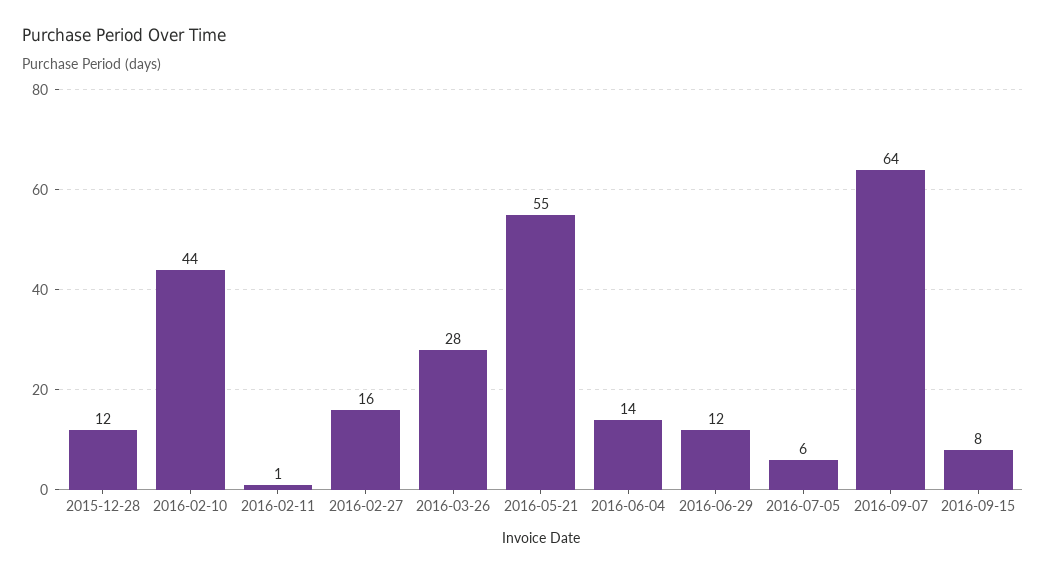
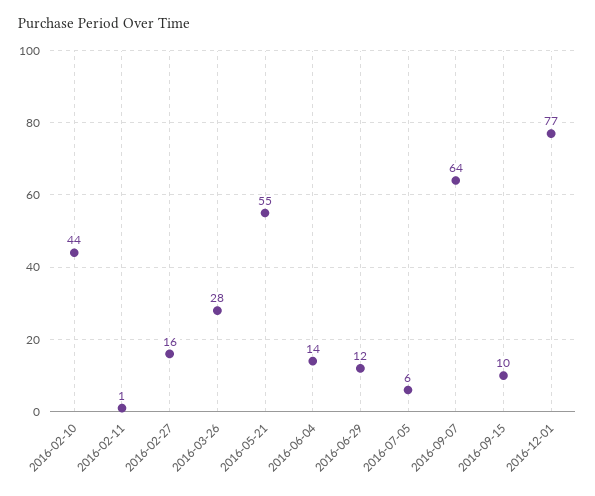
2015-12-28: 12 -> none
2016-09-15: 8 -> 10
2016-12-01: none -> 77

